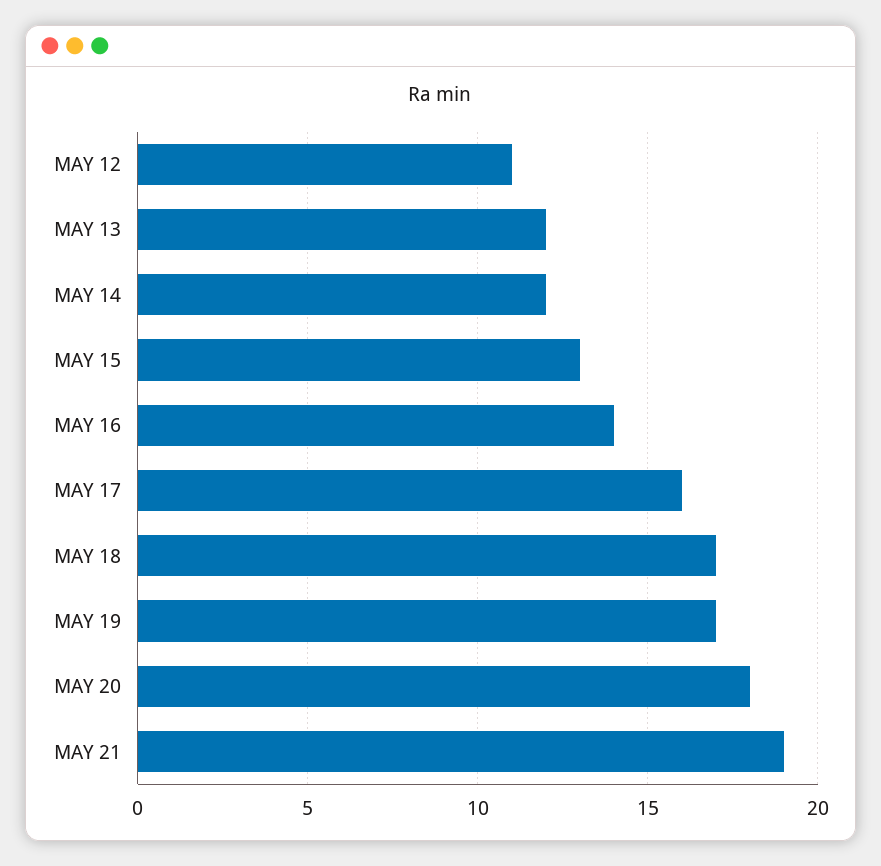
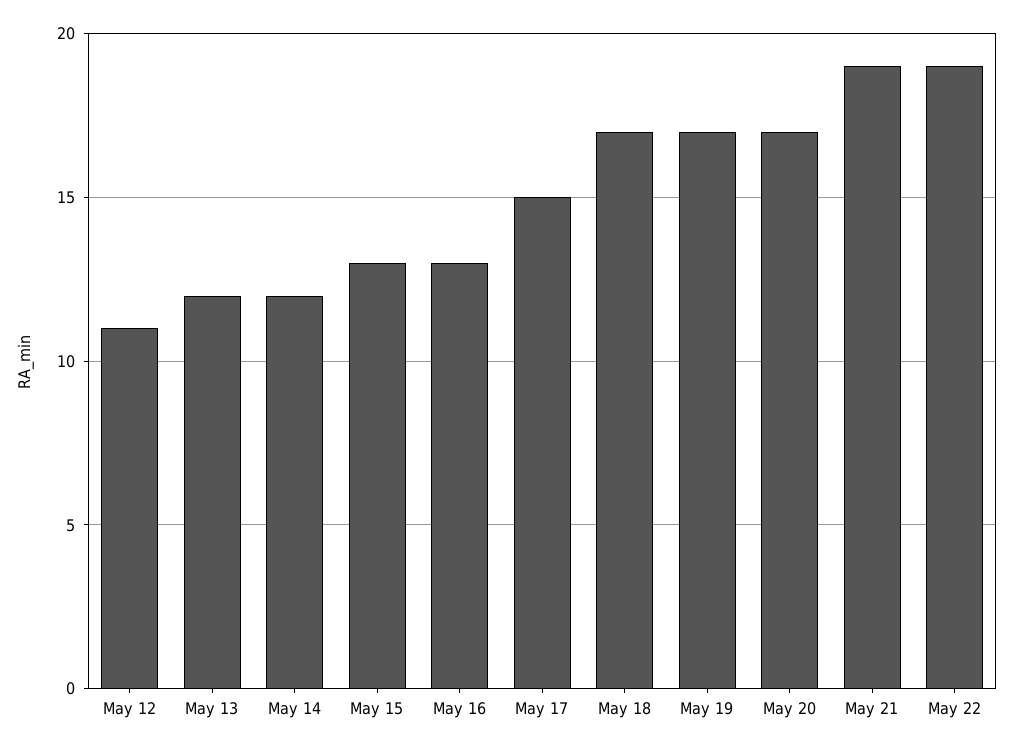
MAY 16: 14 -> 13
MAY 17: 16 -> 15
MAY 20: 18 -> 17
May 22: none -> 19

